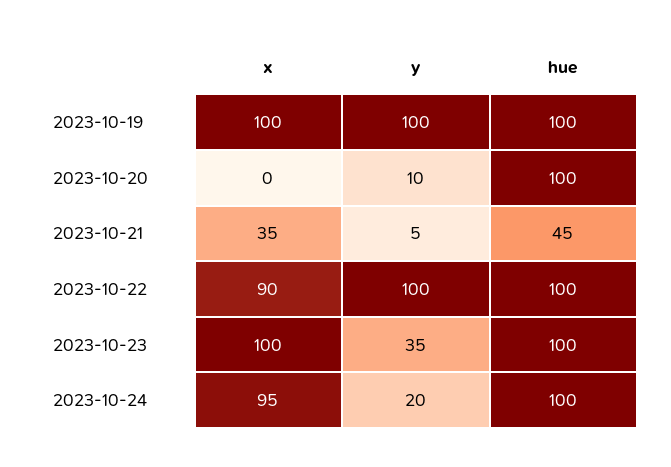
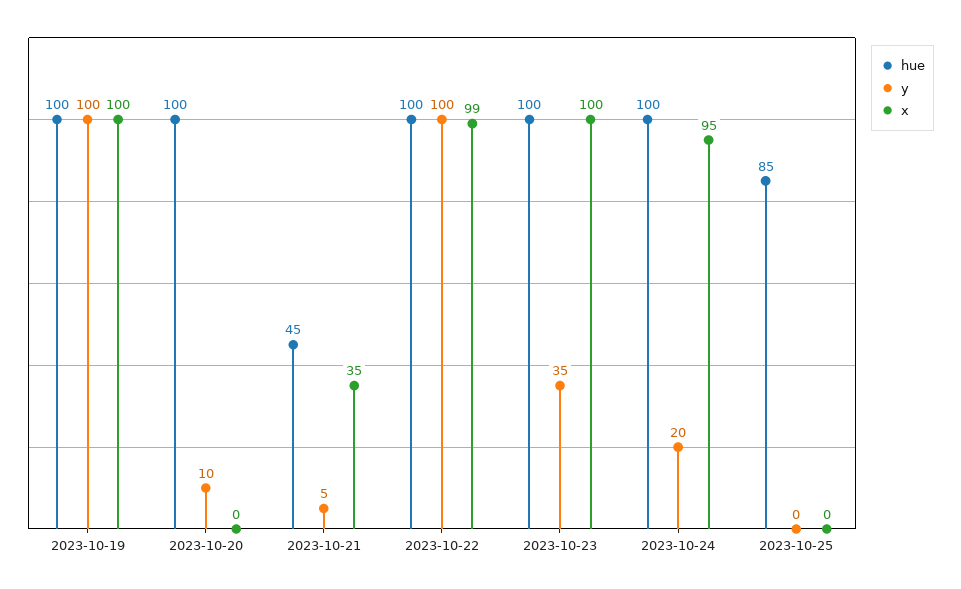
x, 2023-10-22: 90 -> 99
hue, 2023-10-25: none -> 85
y, 2023-10-25: none -> 0
x, 2023-10-25: none -> 0

